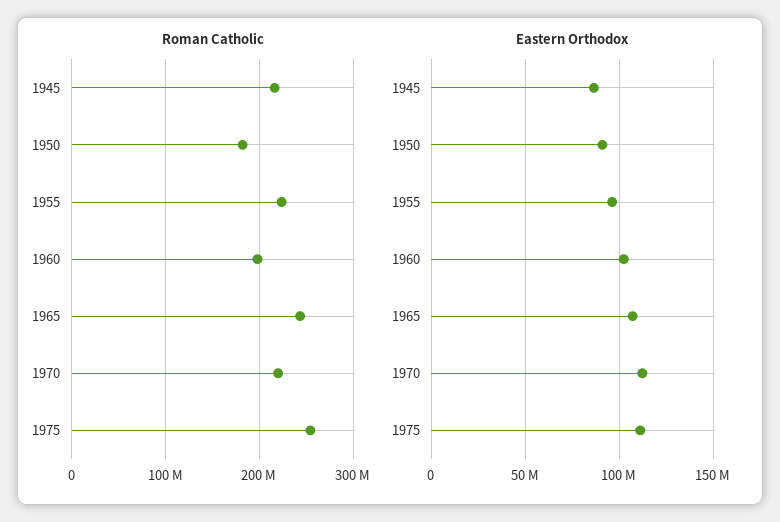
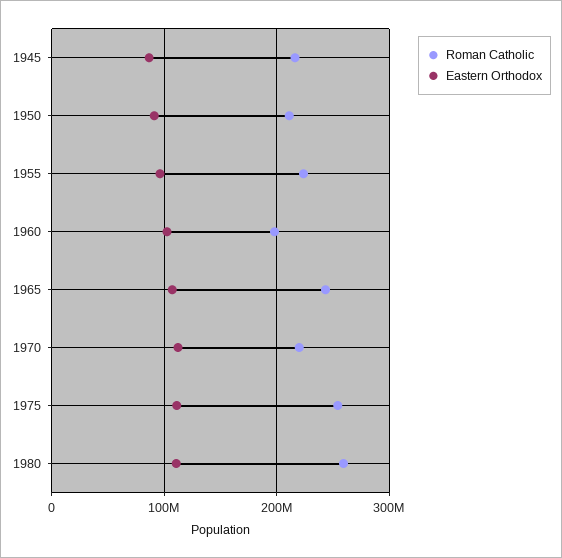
Roman Catholic, 1950: 180000000 -> 210000000
Roman Catholic, 1980: none -> 260000000
Eastern Orthodox, 1980: none -> 110000000

